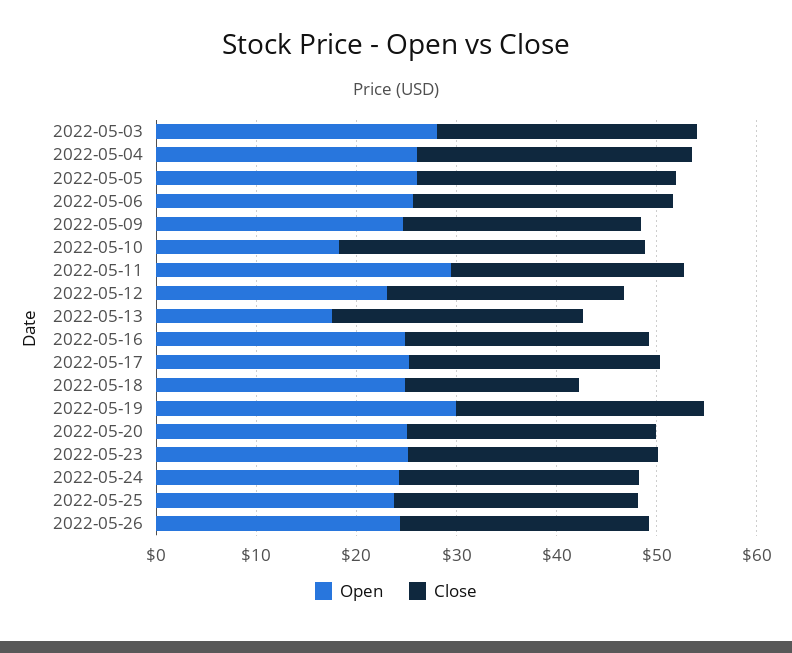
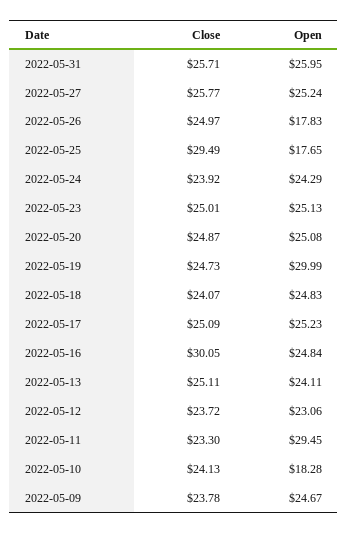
Open, 2022-05-03: 28 -> none
Close, 2022-05-03: 26 -> none
Open, 2022-05-04: 26 -> none
Close, 2022-05-04: 28 -> none
Open, 2022-05-05: 26 -> none
Close, 2022-05-05: 26 -> none
Open, 2022-05-06: 26 -> none
Close, 2022-05-06: 26 -> none
Close, 2022-05-10: 30 -> 24.13
Open, 2022-05-13: 18 -> 24.11
Close, 2022-05-16: 24 -> 30.05
Close, 2022-05-18: 18 -> 24.07
Open, 2022-05-25: 24 -> 17.65
Close, 2022-05-25: 24 -> 29.49
Open, 2022-05-26: 24 -> 17.83
Close, 2022-05-31: none -> 25.71
Open, 2022-05-31: none -> 25.95
Close, 2022-05-27: none -> 25.77
Open, 2022-05-27: none -> 25.24

